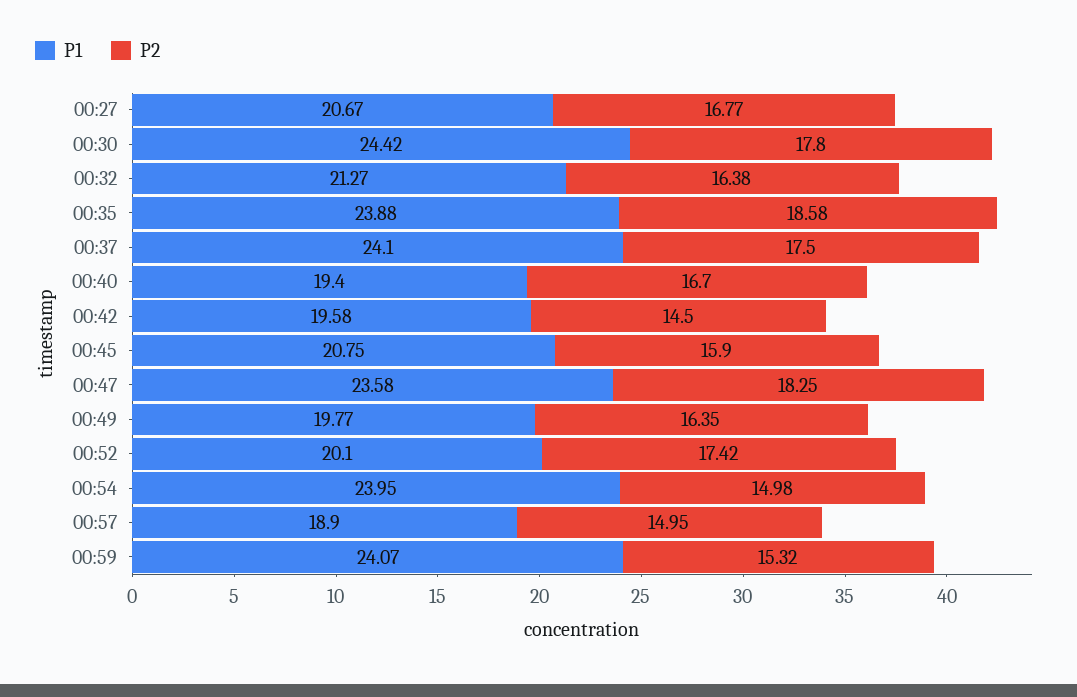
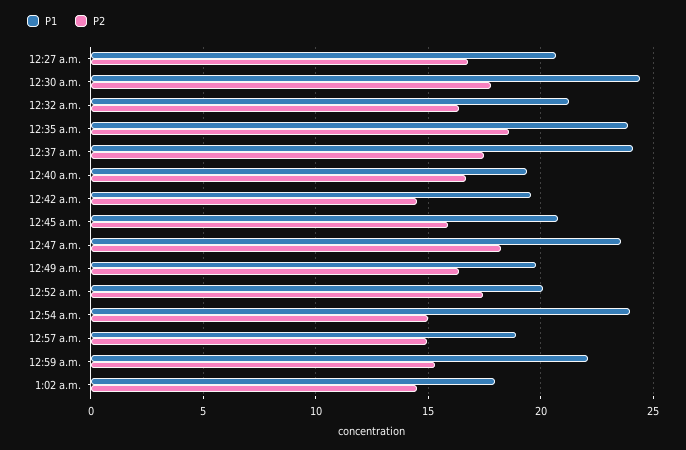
P1, 00:59: 24.07 -> 22
P1, 1:02 a.m.: none -> 18
P2, 1:02 a.m.: none -> 14.5

